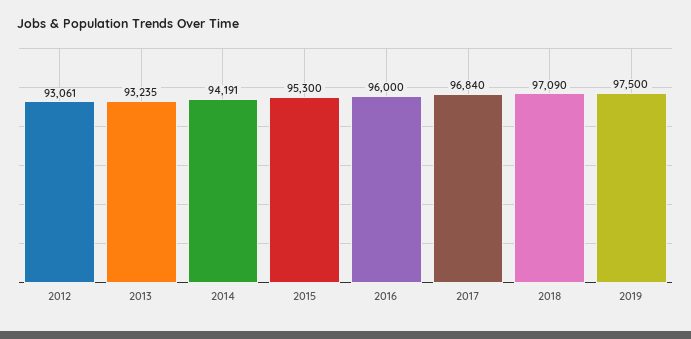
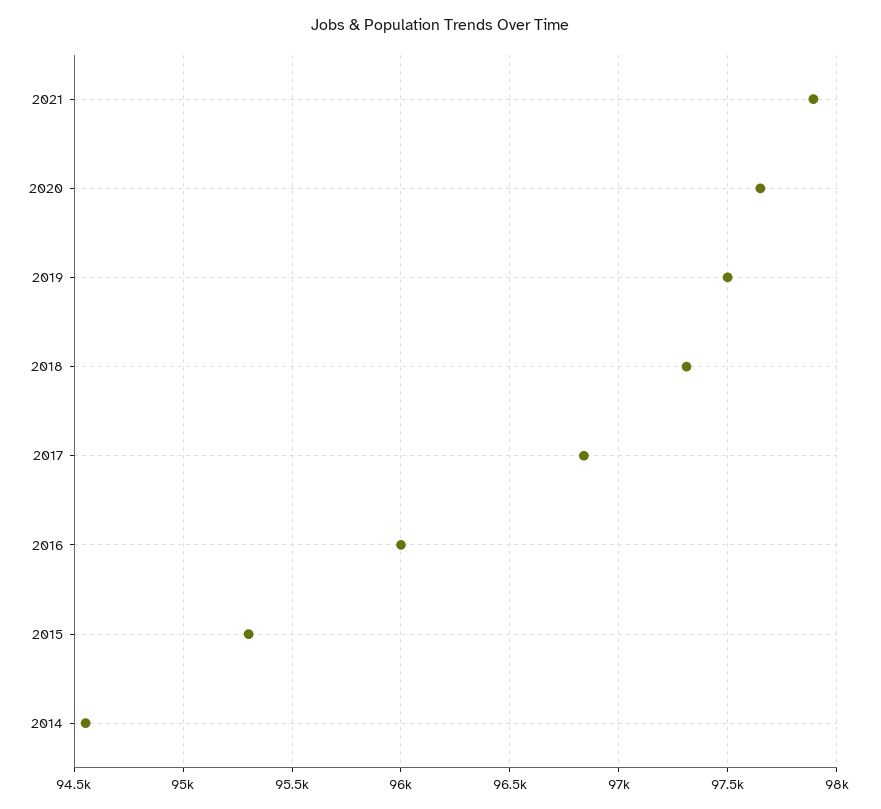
2012: 93061 -> none
2013: 93235 -> none
2014: 94191 -> 94550
2018: 97090 -> 97300
2021: none -> 97900
2020: none -> 97650

